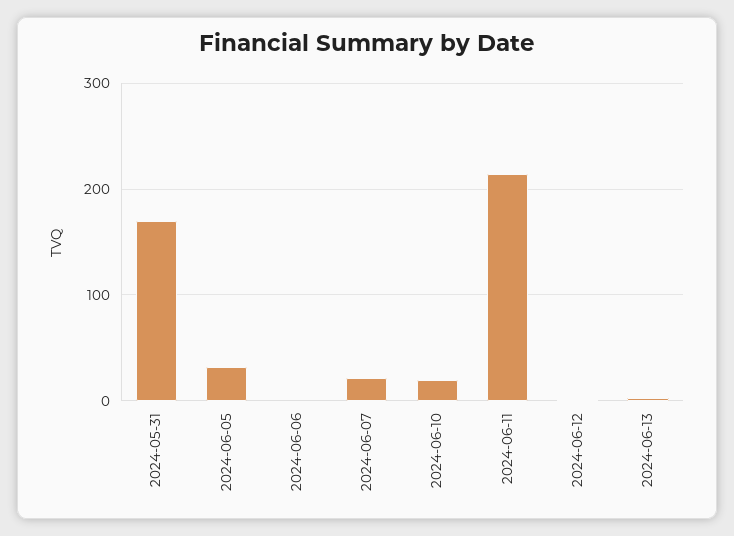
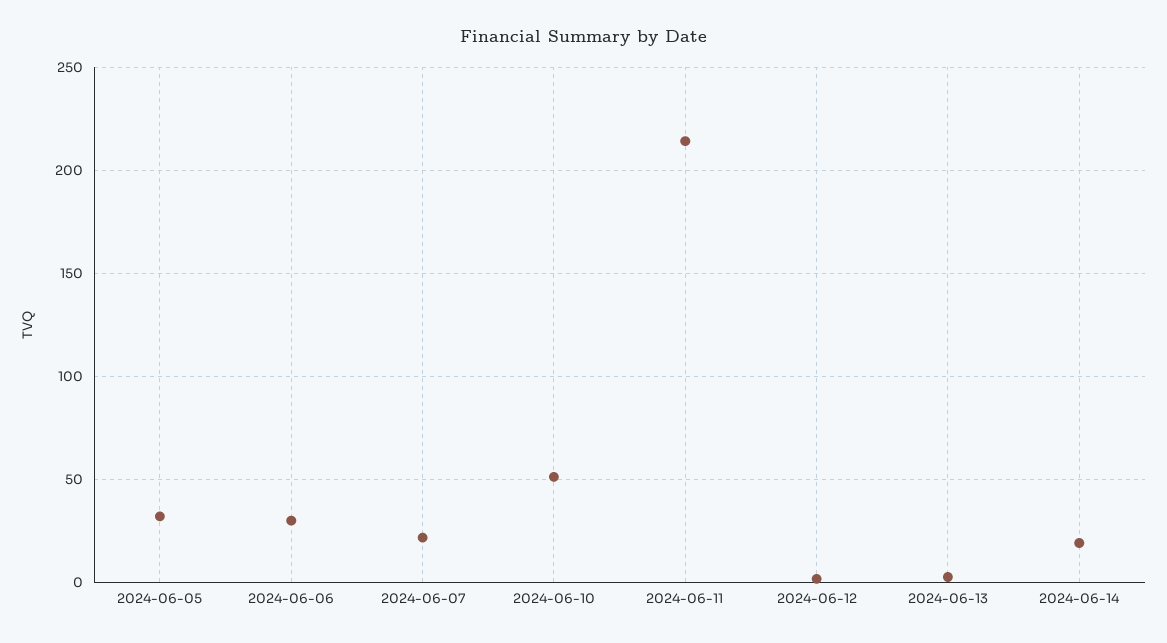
2024-05-31: 170 -> none
2024-06-06: 0 -> 30
2024-06-10: 20 -> 50
2024-06-14: none -> 20

